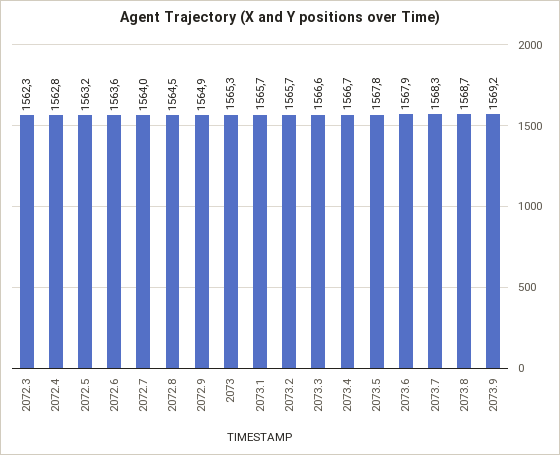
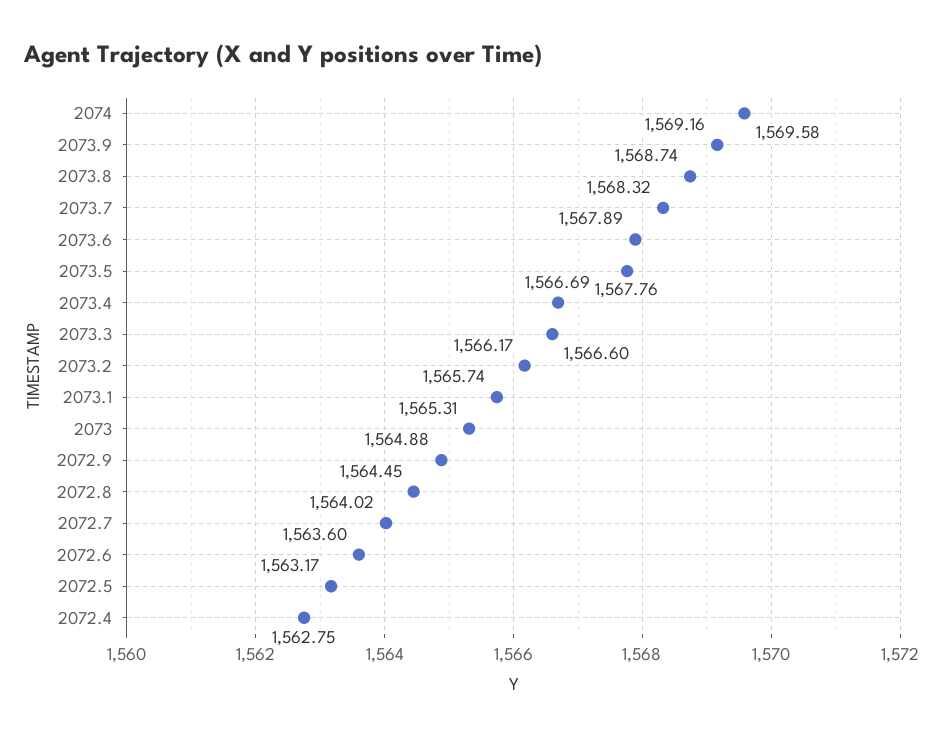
2072.3: 1562.3 -> none
2073.2: 1565.7 -> 1566.17
2074: none -> 1569.58

